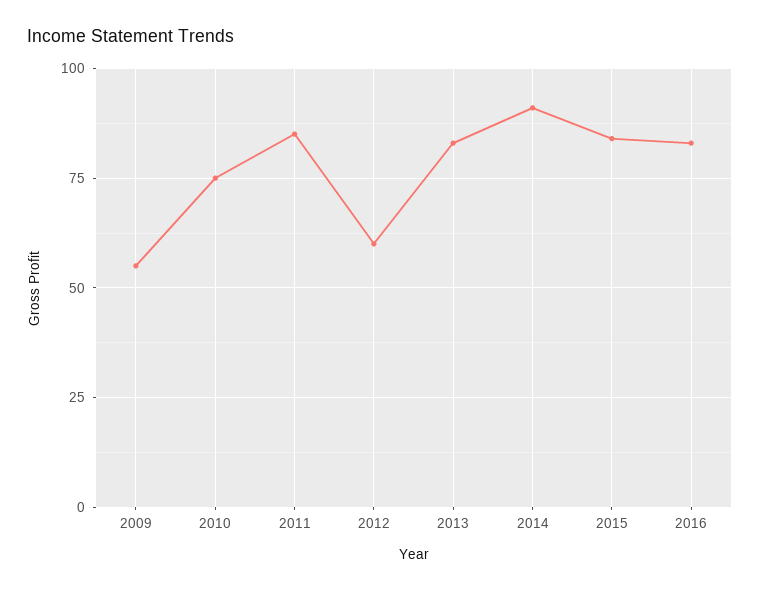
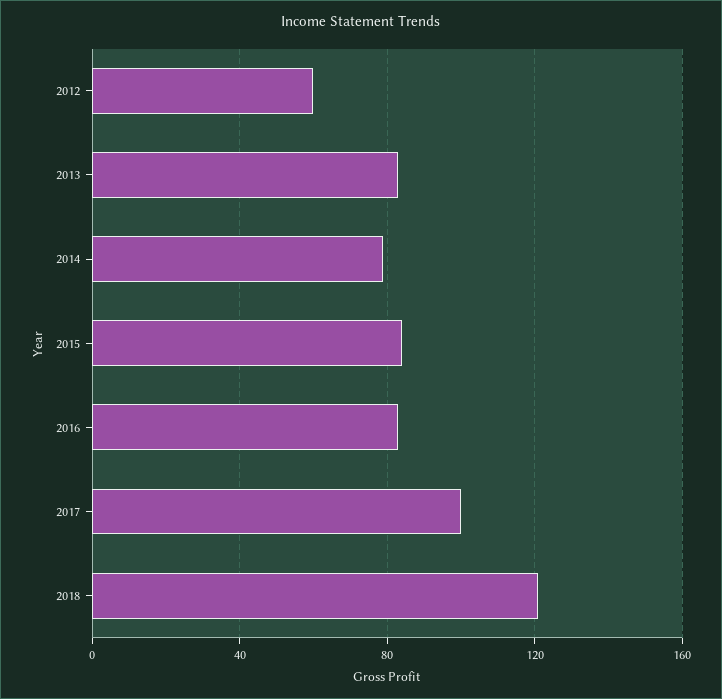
2009: 55 -> none
2010: 75 -> none
2011: 85 -> none
2014: 90 -> 80
2017: none -> 100
2018: none -> 120

